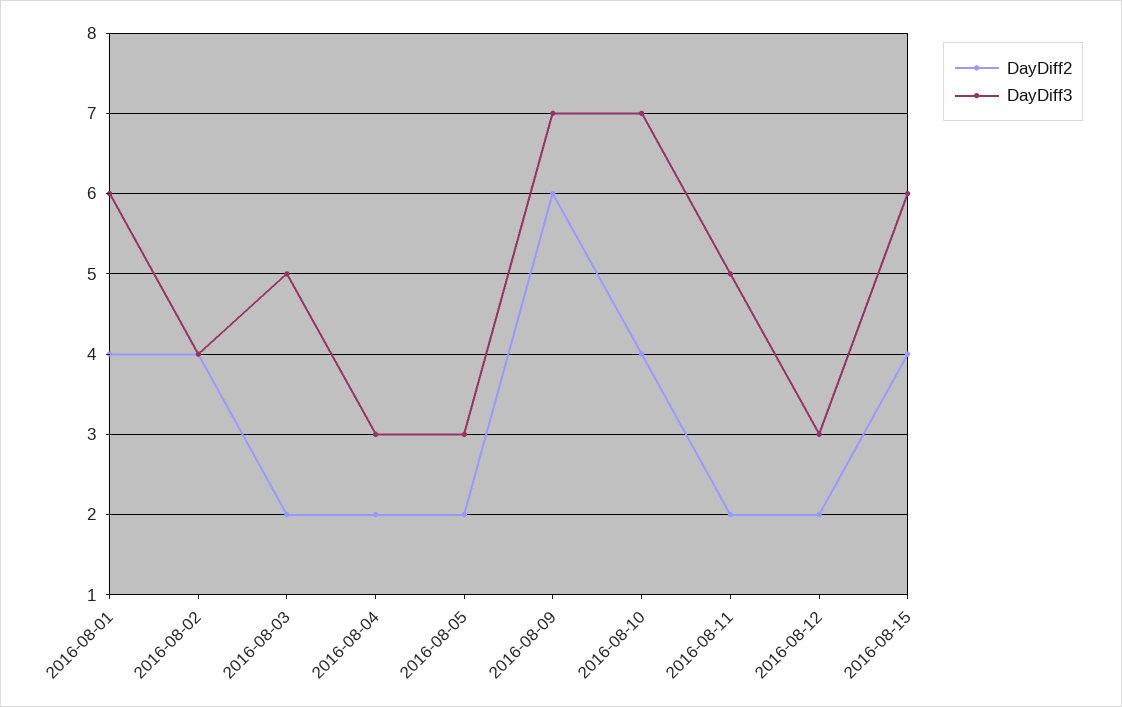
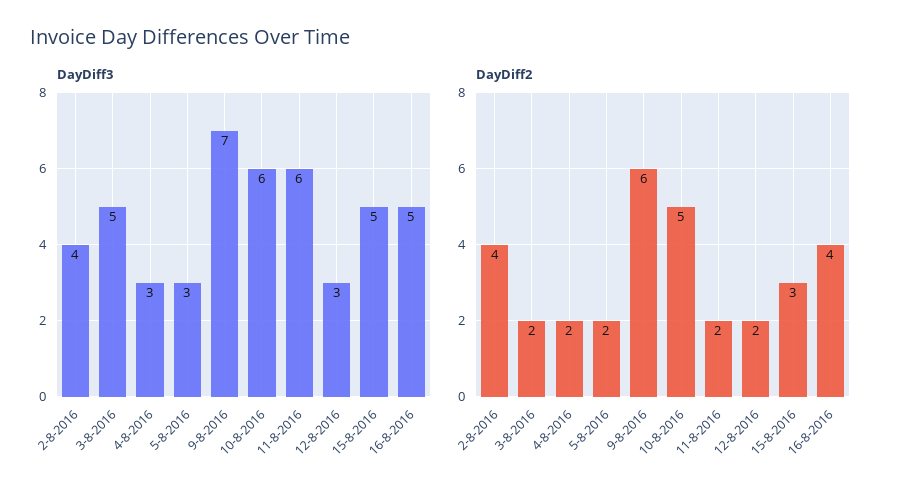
DayDiff2, 2016-08-01: 4 -> none
DayDiff3, 2016-08-01: 6 -> none
DayDiff2, 2016-08-10: 4 -> 5
DayDiff3, 2016-08-10: 7 -> 6
DayDiff3, 2016-08-11: 5 -> 6
DayDiff2, 2016-08-15: 4 -> 3
DayDiff3, 2016-08-15: 6 -> 5
DayDiff3, 16-8-2016: none -> 5
DayDiff2, 16-8-2016: none -> 4

